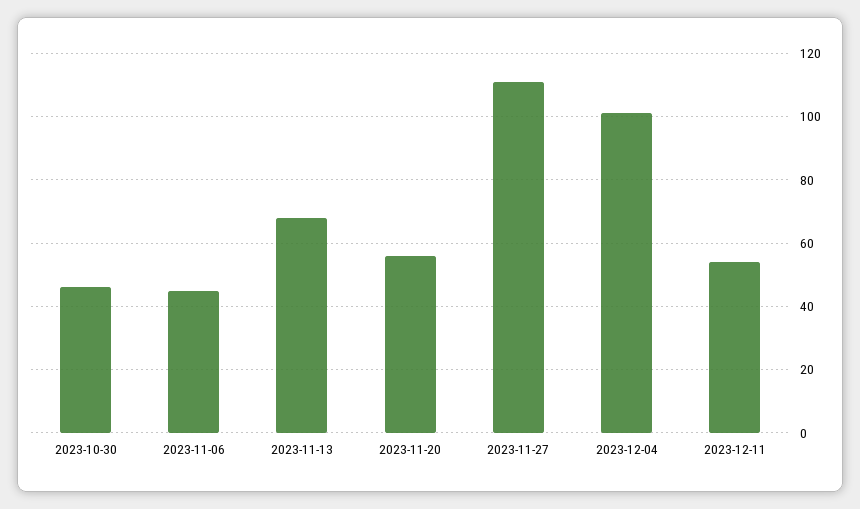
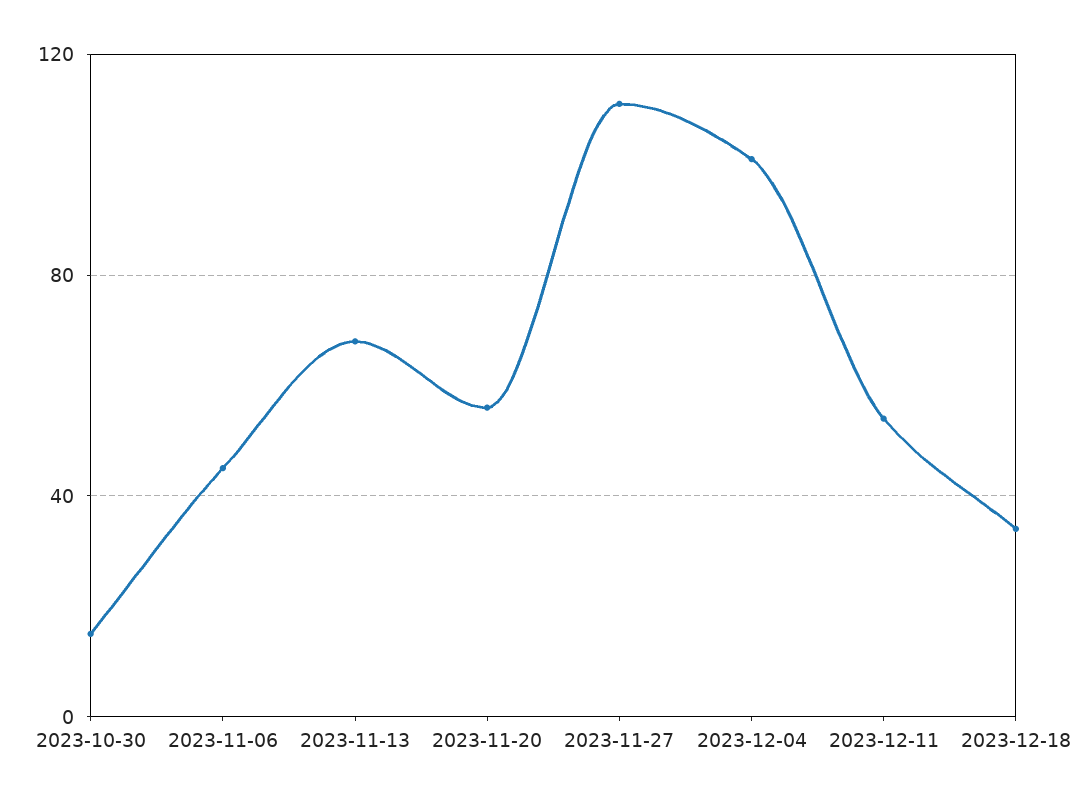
2023-10-30: 45 -> 15
2023-12-18: none -> 35

